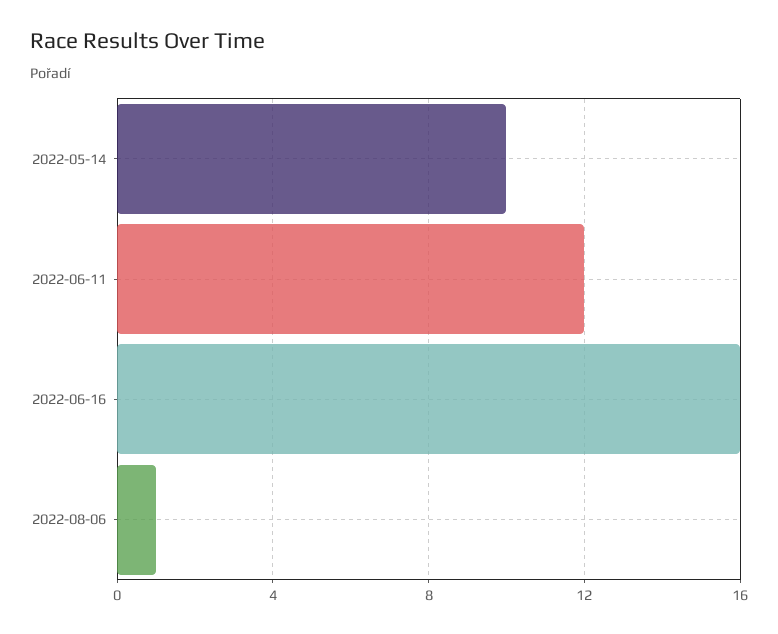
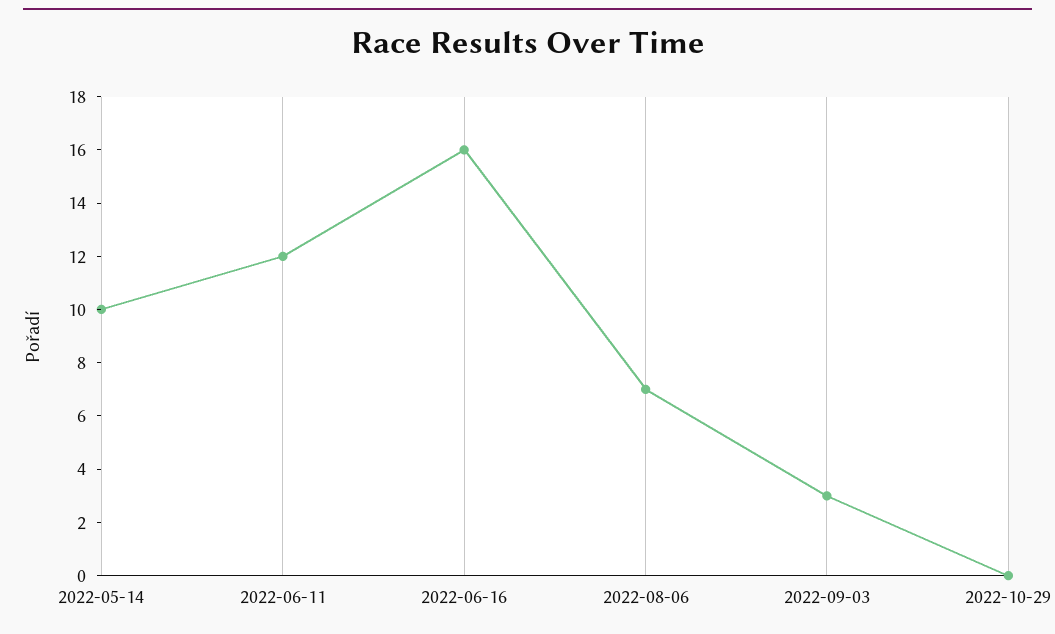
2022-08-06: 1 -> 7
2022-09-03: none -> 3
2022-10-29: none -> 0

